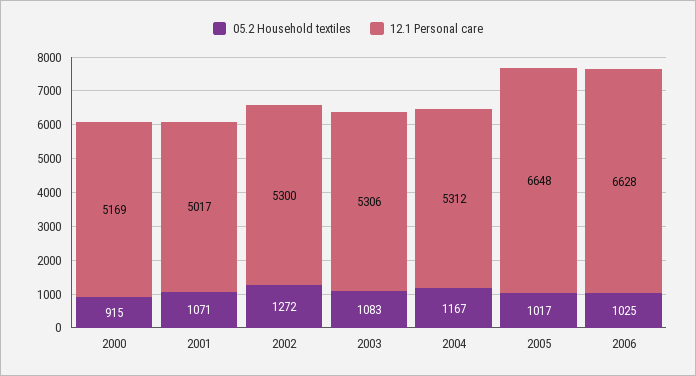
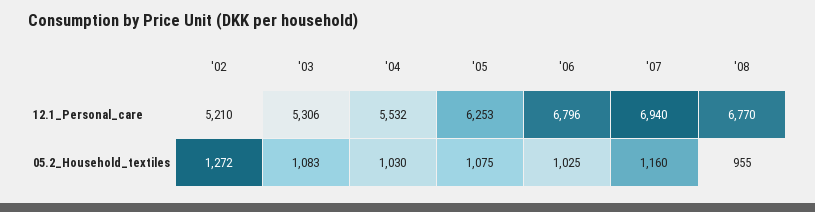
05.2 Household textiles, 2000: 915 -> none
12.1 Personal care, 2000: 5169 -> none
05.2 Household textiles, 2001: 1071 -> none
12.1 Personal care, 2001: 5017 -> none
12.1 Personal care, 2002: 5300 -> 5210
05.2 Household textiles, 2004: 1167 -> 1030
12.1 Personal care, 2004: 5312 -> 5532
05.2 Household textiles, 2005: 1017 -> 1075
12.1 Personal care, 2005: 6648 -> 6253
12.1 Personal care, 2006: 6628 -> 6796
12.1 Personal care, '07: none -> 6940
12.1 Personal care, '08: none -> 6770
05.2 Household textiles, '07: none -> 1160
05.2 Household textiles, '08: none -> 955

